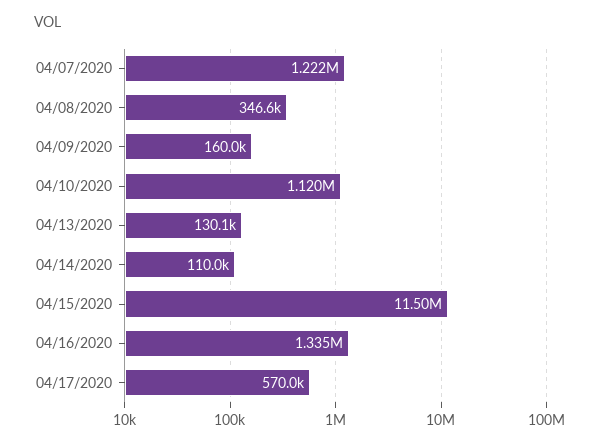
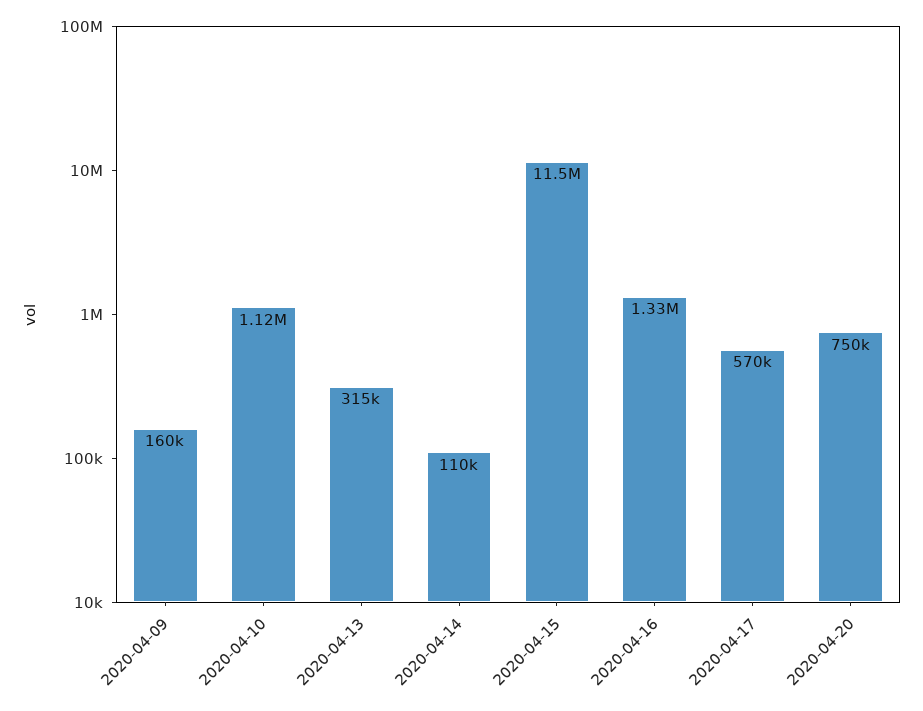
04/07/2020: 1222000 -> none
04/08/2020: 346600 -> none
04/13/2020: 130100 -> 315000
2020-04-20: none -> 750000

